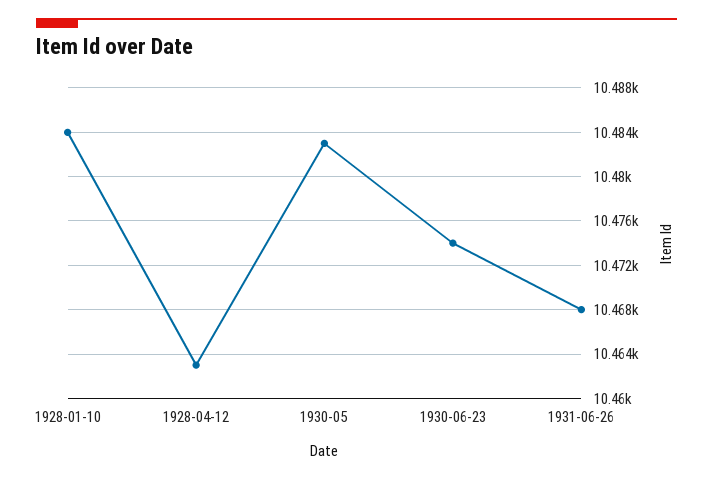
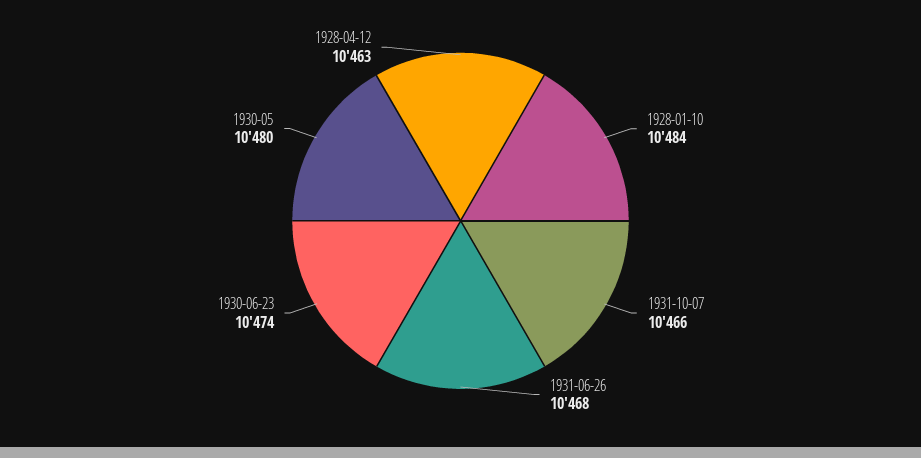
1930-05: 10483 -> 10480
1931-10-07: none -> 10466

